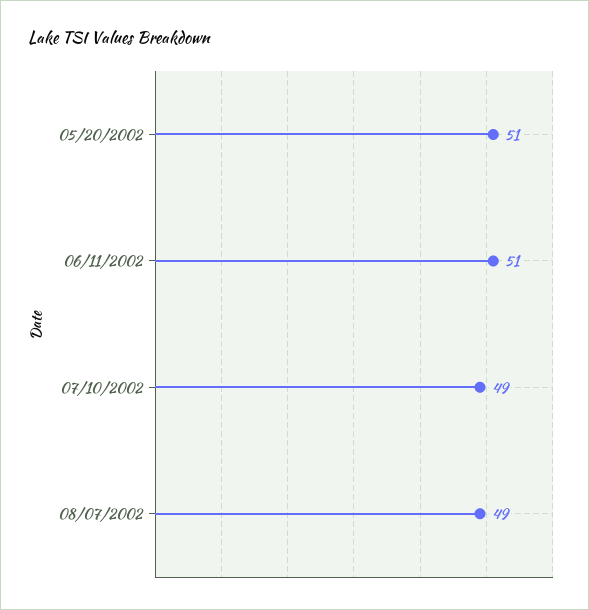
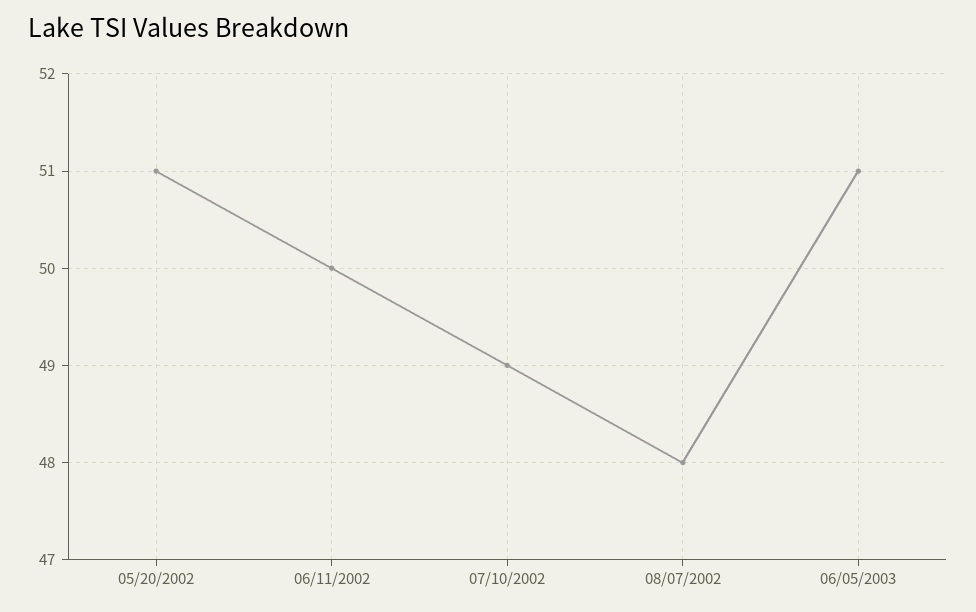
06/11/2002: 51 -> 50
08/07/2002: 49 -> 48
06/05/2003: none -> 51

